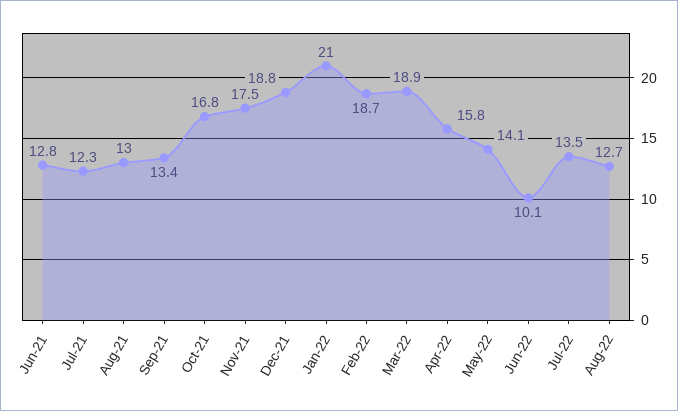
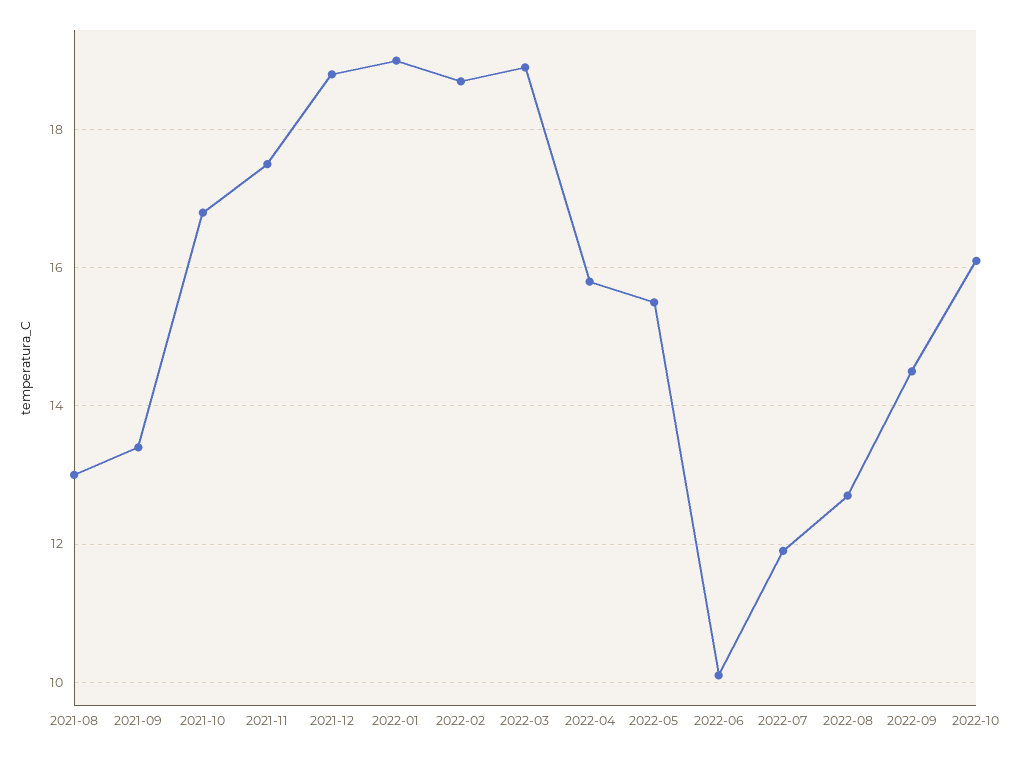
Jun-21: 12.8 -> none
Jul-21: 12.3 -> none
Jan-22: 21 -> 19
May-22: 14.1 -> 15.5
Jul-22: 13.5 -> 12
2022-09: none -> 14.5
2022-10: none -> 16

